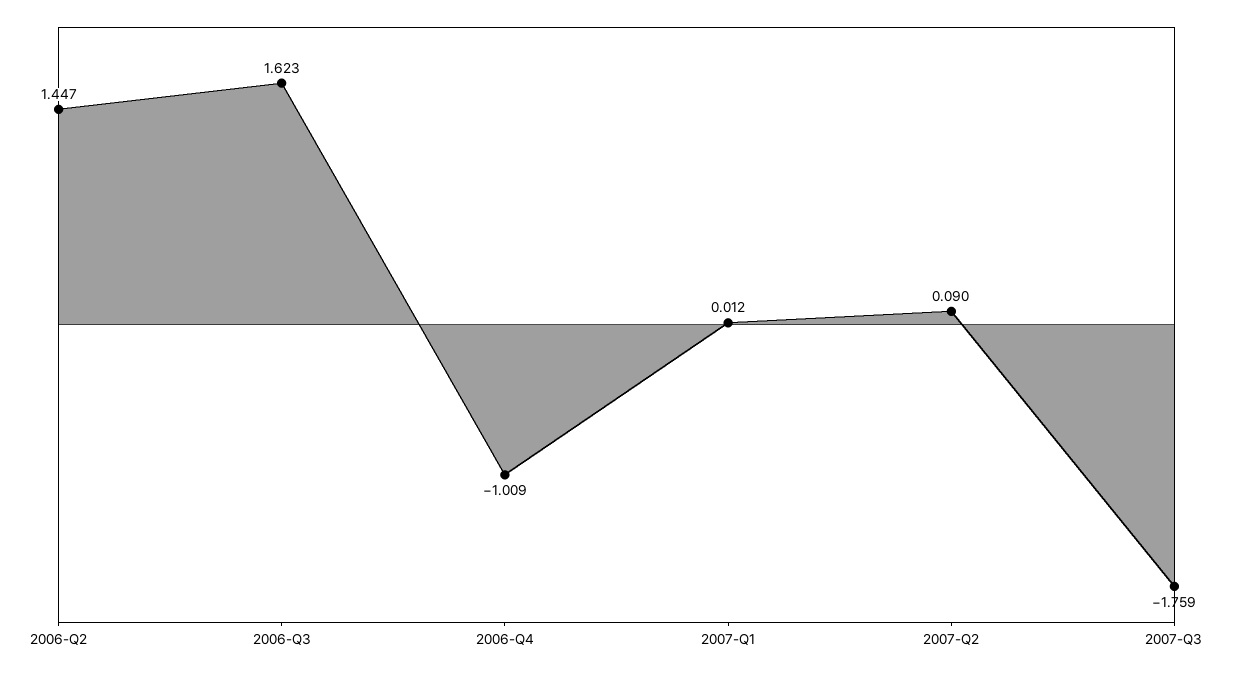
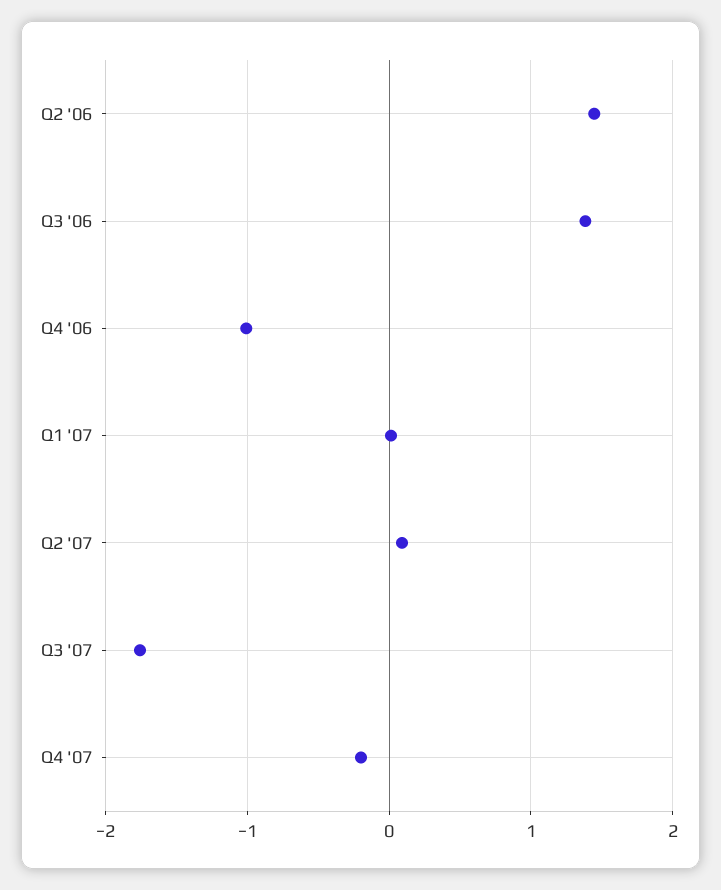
2006-Q3: 1.623 -> 1.4
Q4 '07: none -> -0.2

